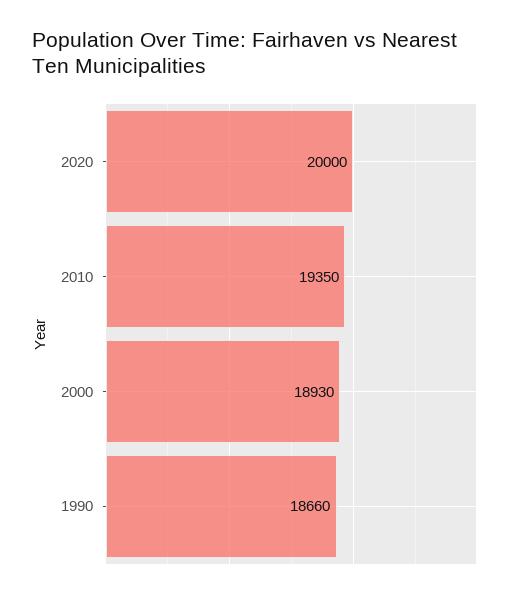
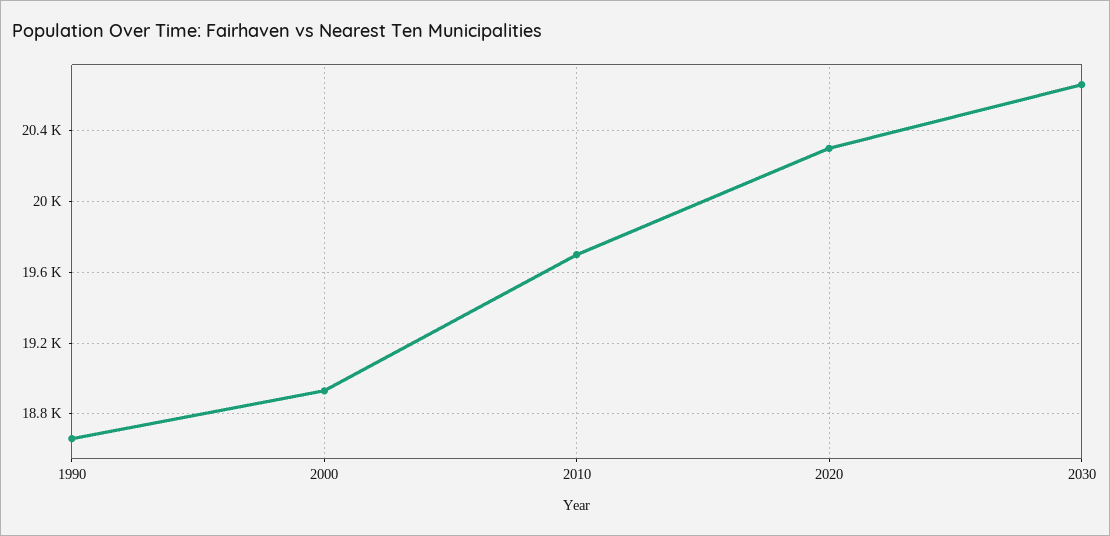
2020: 20000 -> 20300
2010: 19350 -> 19700
2030: none -> 20650

